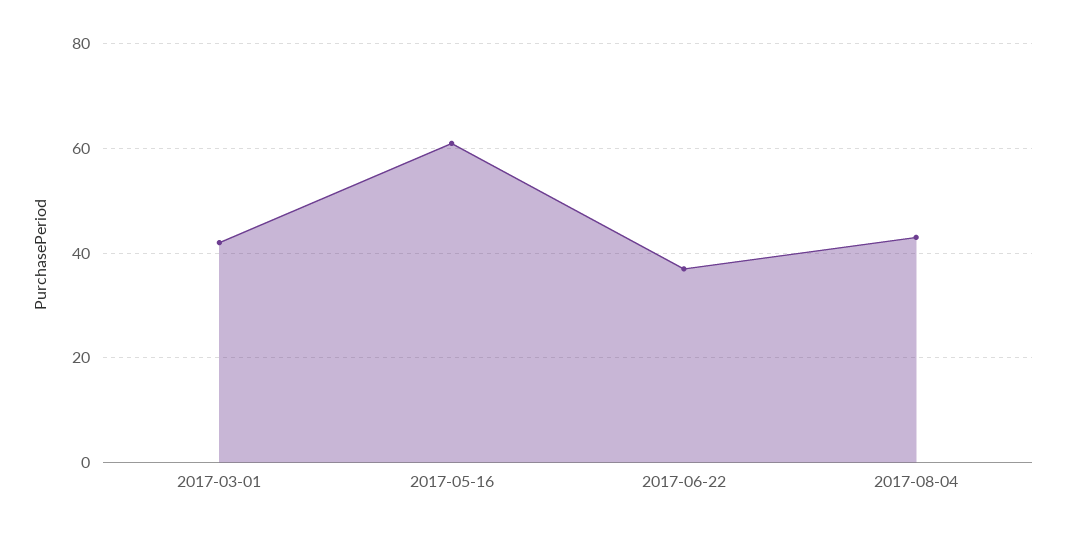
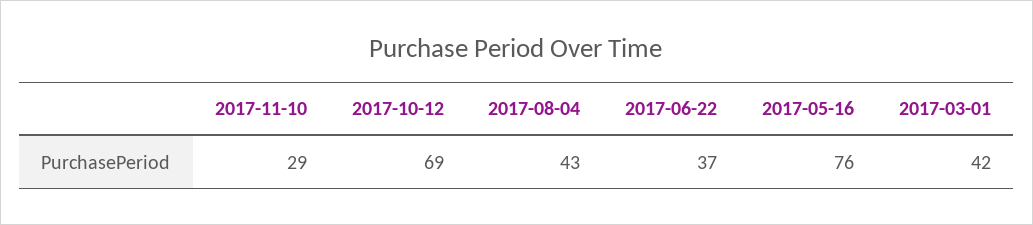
2017-05-16: 60 -> 76
2017-11-10: none -> 29
2017-10-12: none -> 69

